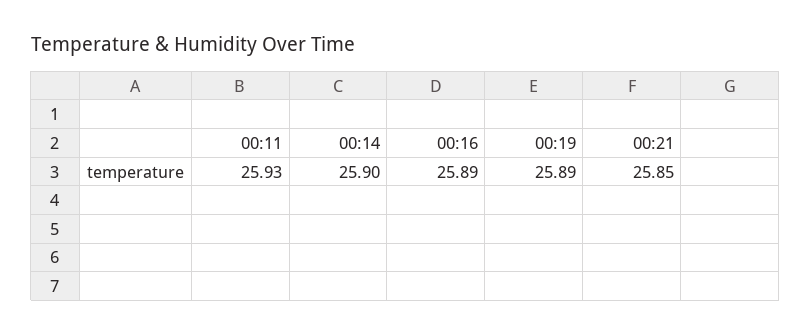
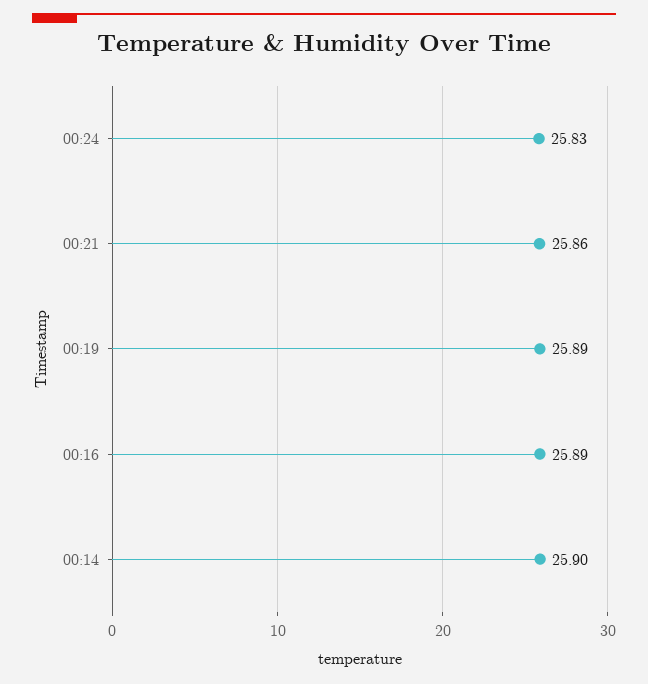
00:11: 25.93 -> none
00:21: 25.85 -> 25.86
00:24: none -> 25.83

